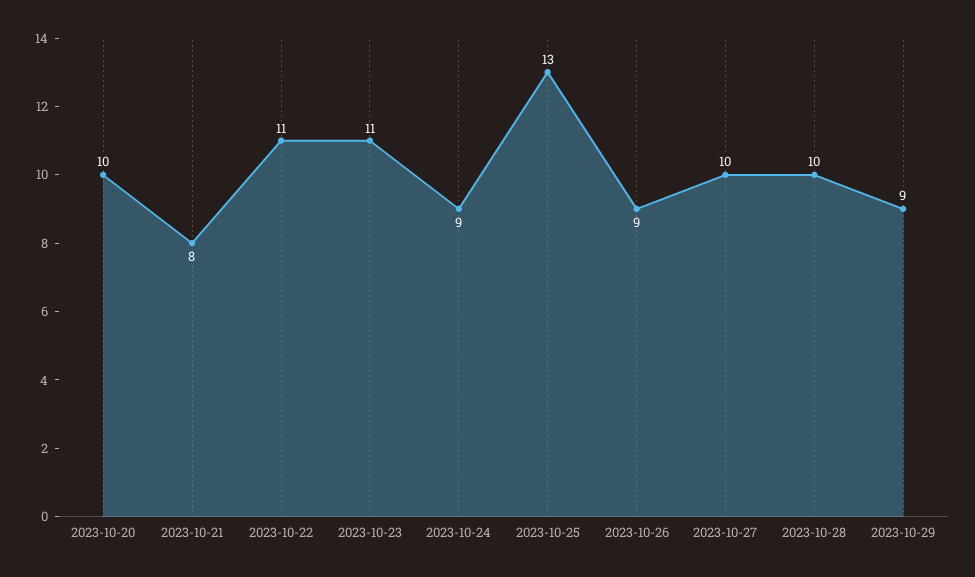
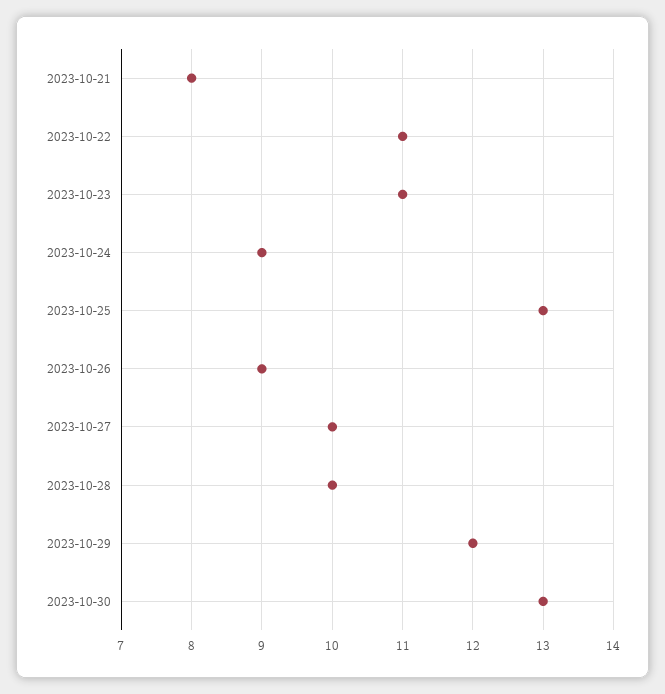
2023-10-20: 10 -> none
2023-10-29: 9 -> 12
2023-10-30: none -> 13

